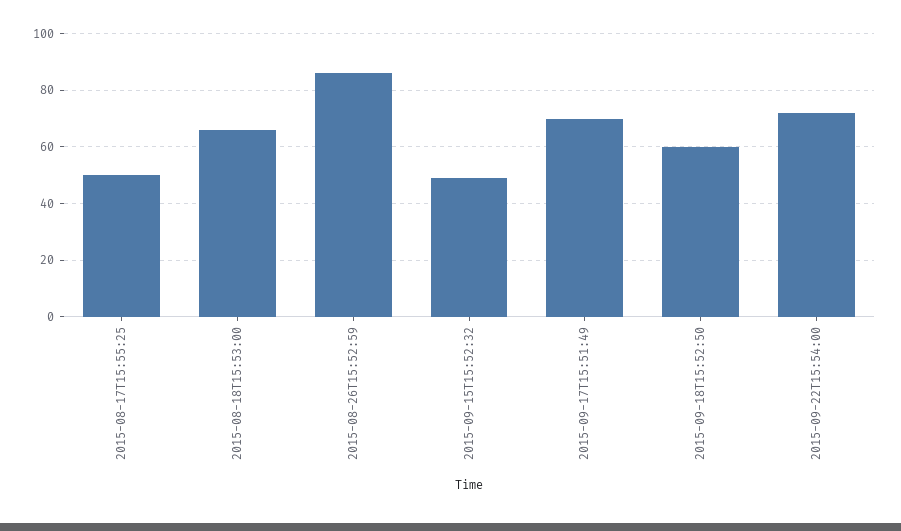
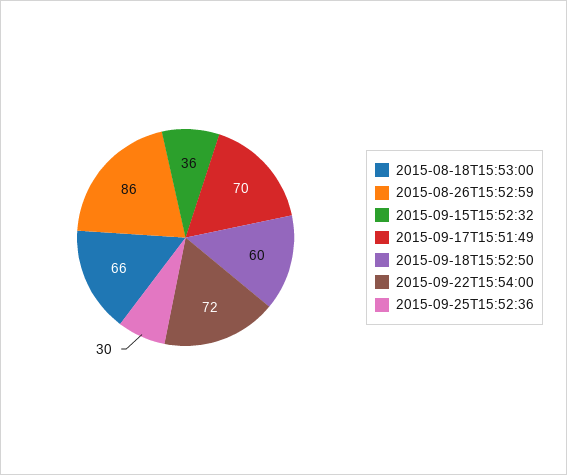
2015-08-17T15:55:25: 50 -> none
2015-09-15T15:52:32: 50 -> 36
2015-09-25T15:52:36: none -> 30

